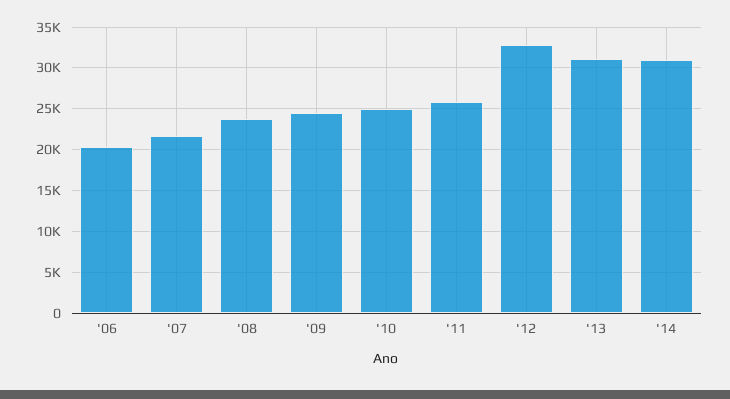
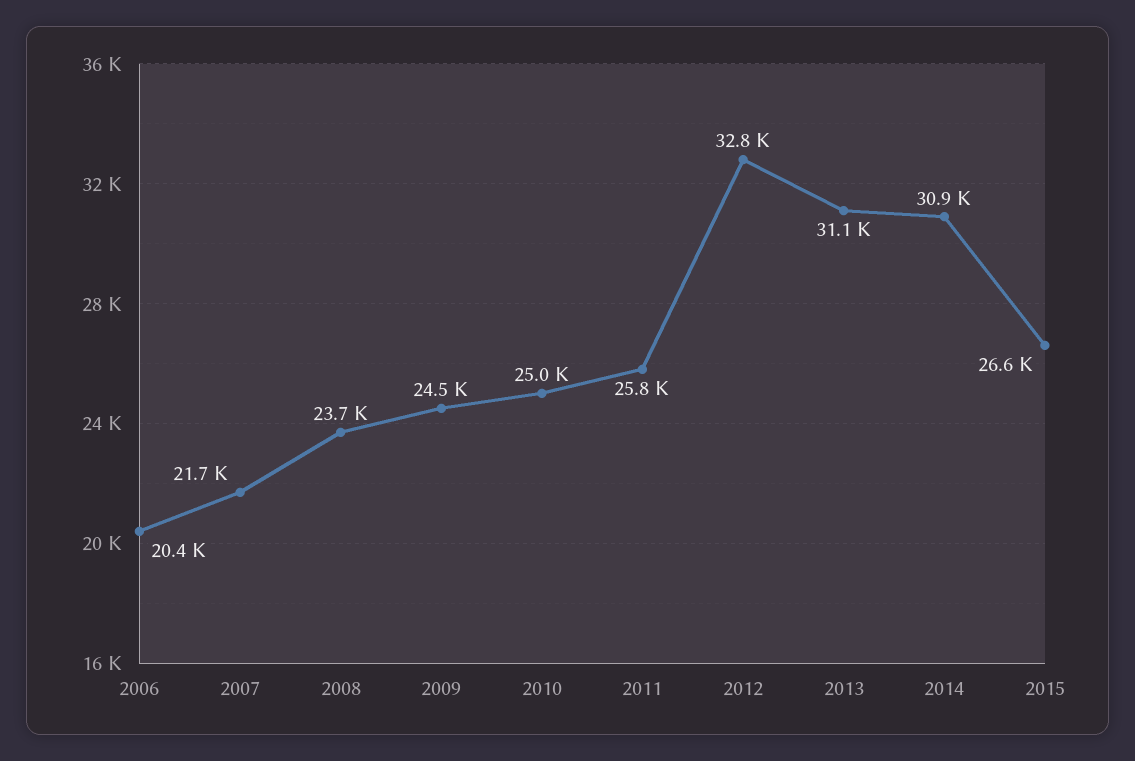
2015: none -> 26600

